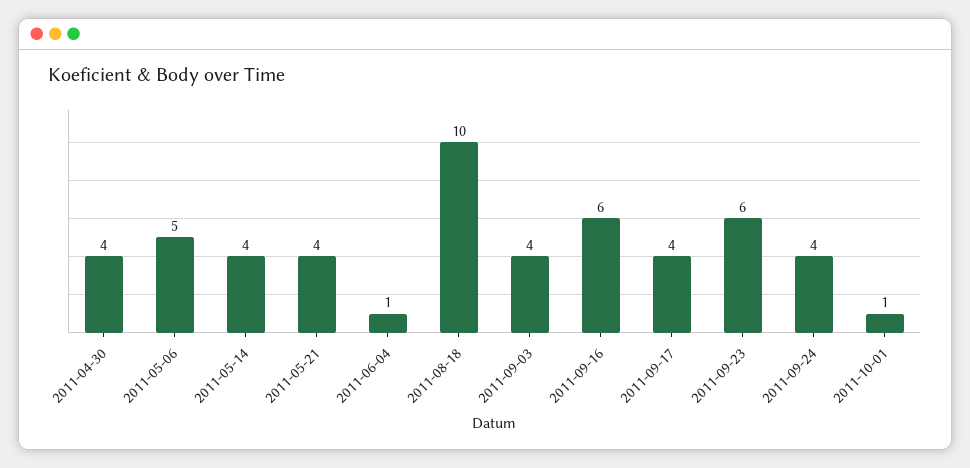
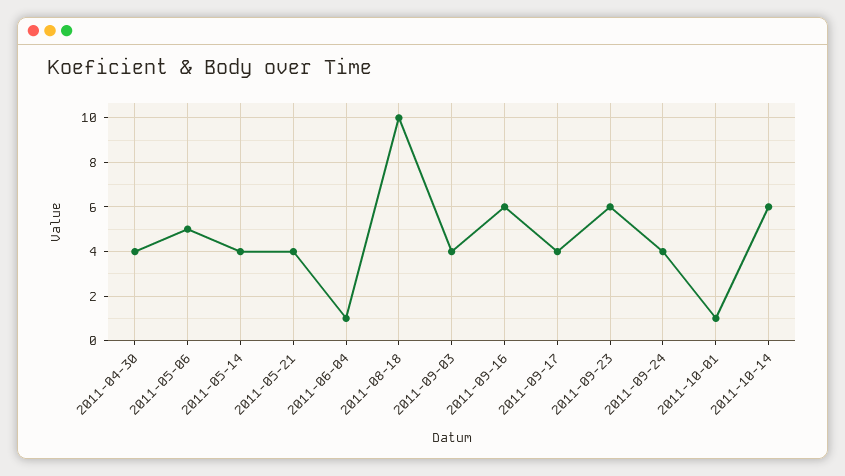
2011-10-14: none -> 6

